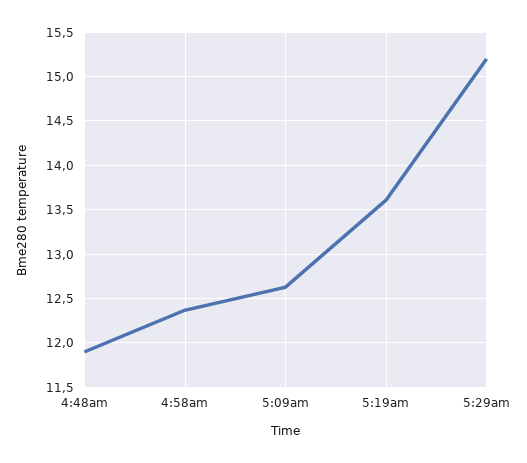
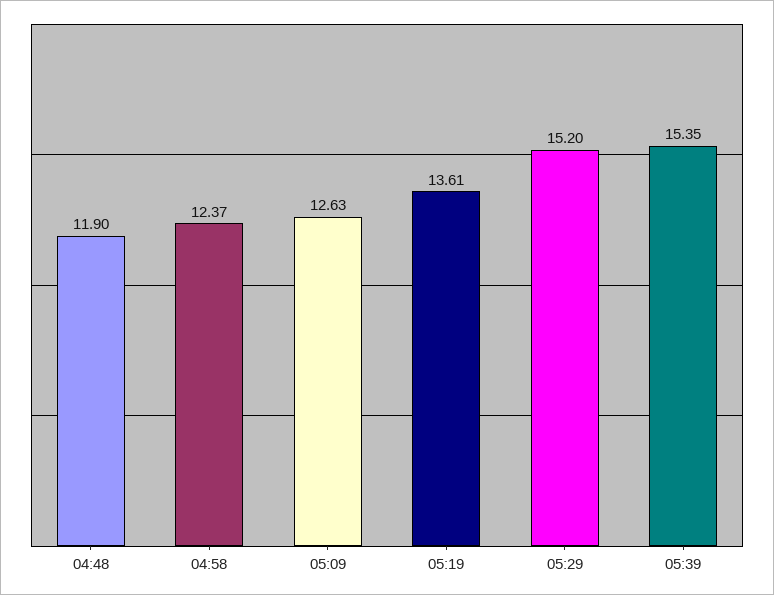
05:39: none -> 15.35

